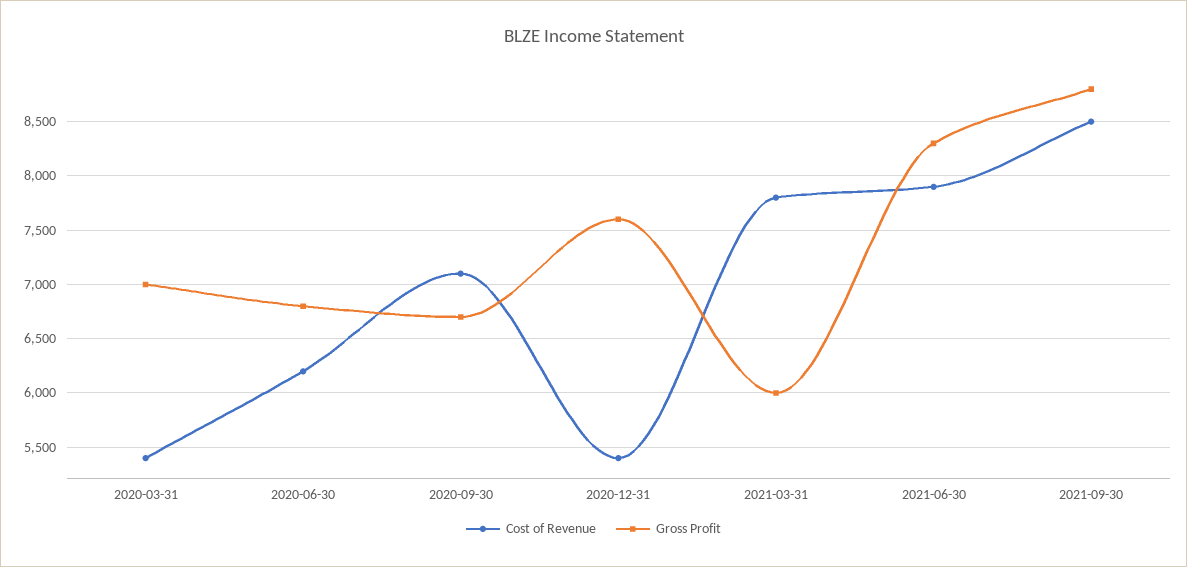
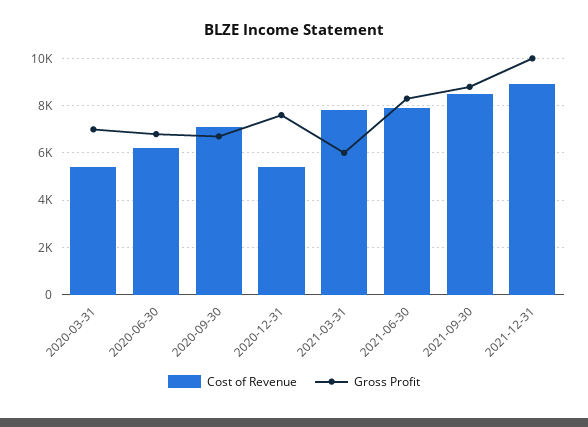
Cost of Revenue, 2021-12-31: none -> 9000
Gross Profit, 2021-12-31: none -> 10000

